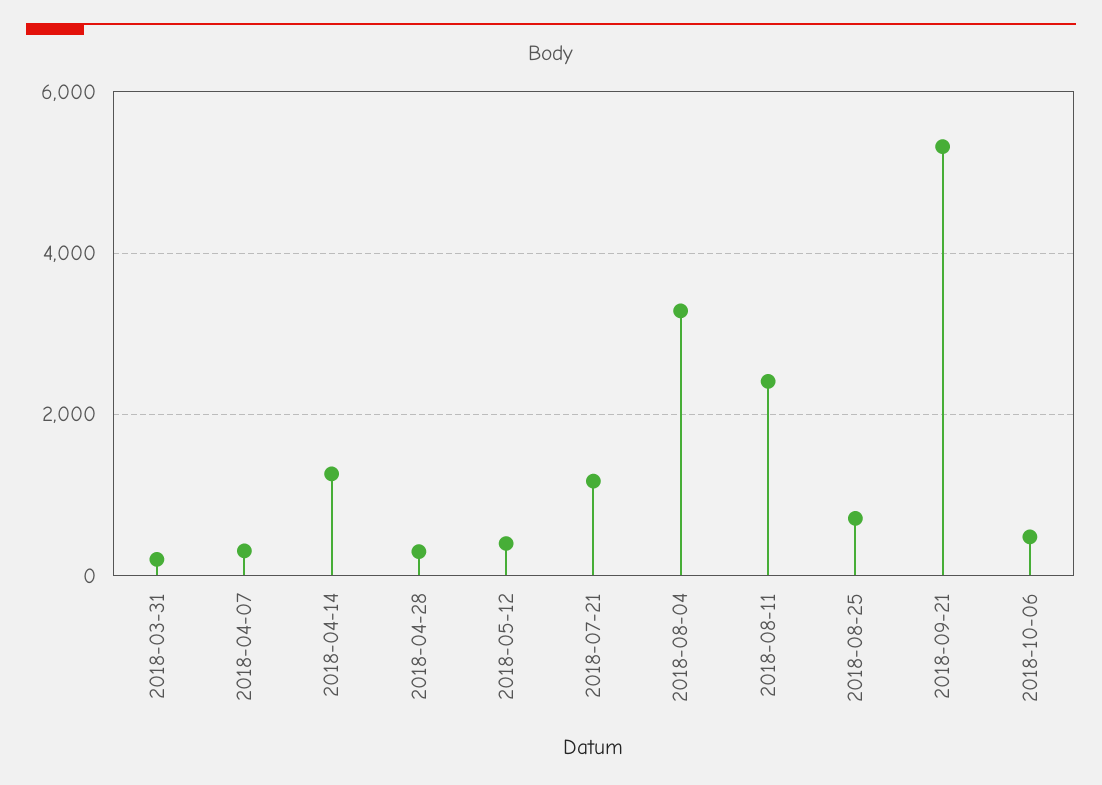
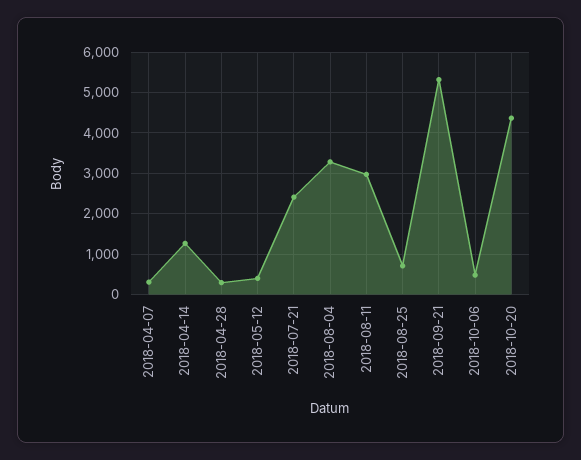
2018-03-31: 200 -> none
2018-07-21: 1200 -> 2400
2018-08-11: 2400 -> 3000
2018-10-20: none -> 4400

